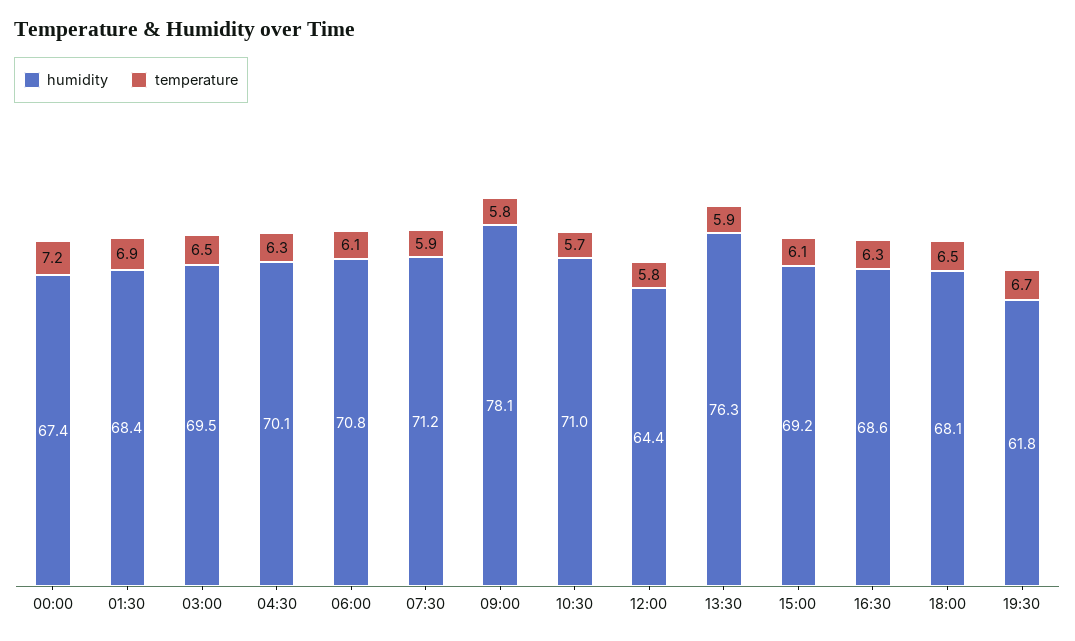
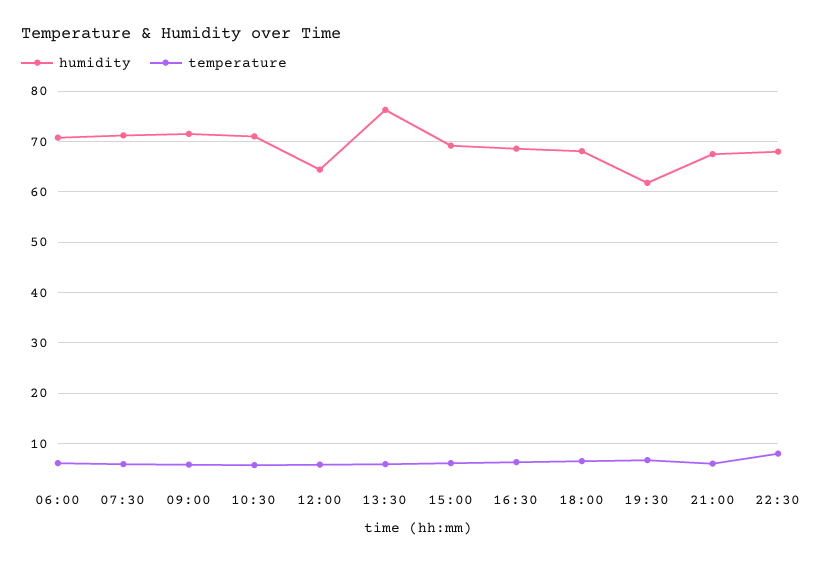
humidity, 00:00: 67.4 -> none
temperature, 00:00: 7.2 -> none
humidity, 01:30: 68.4 -> none
temperature, 01:30: 6.9 -> none
humidity, 03:00: 69.5 -> none
temperature, 03:00: 6.5 -> none
humidity, 04:30: 70.1 -> none
temperature, 04:30: 6.3 -> none
humidity, 09:00: 78.1 -> 72
humidity, 21:00: none -> 68
temperature, 21:00: none -> 6
humidity, 22:30: none -> 68
temperature, 22:30: none -> 8

